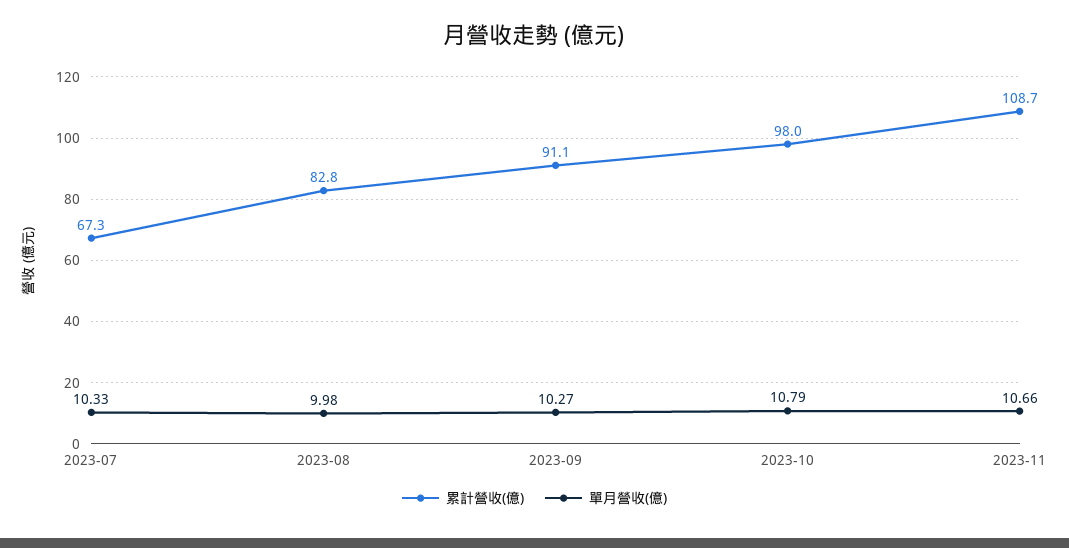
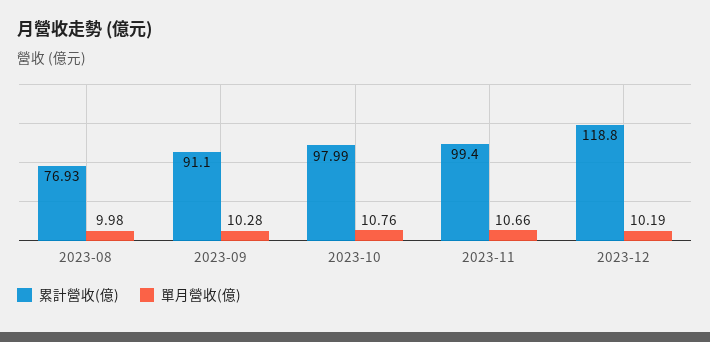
累計營收(億), 2023-07: 67.3 -> none
單月營收(億), 2023-07: 10.33 -> none
累計營收(億), 2023-08: 82.8 -> 76.93
單月營收(億), 2023-09: 10.27 -> 10.28
單月營收(億), 2023-10: 10.79 -> 10.76
累計營收(億), 2023-11: 108.7 -> 99.4
累計營收(億), 2023-12: none -> 118.8
單月營收(億), 2023-12: none -> 10.19

